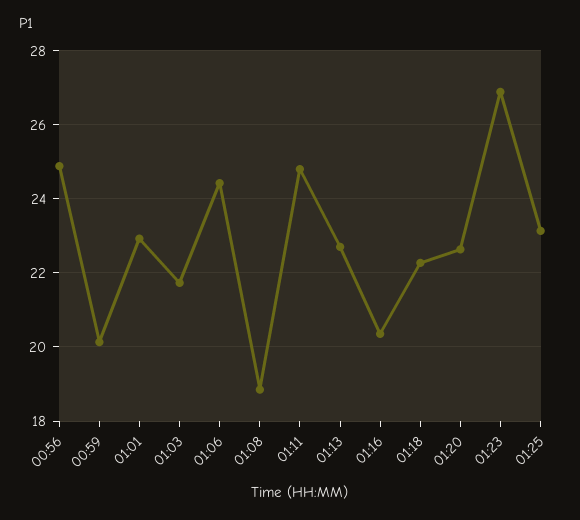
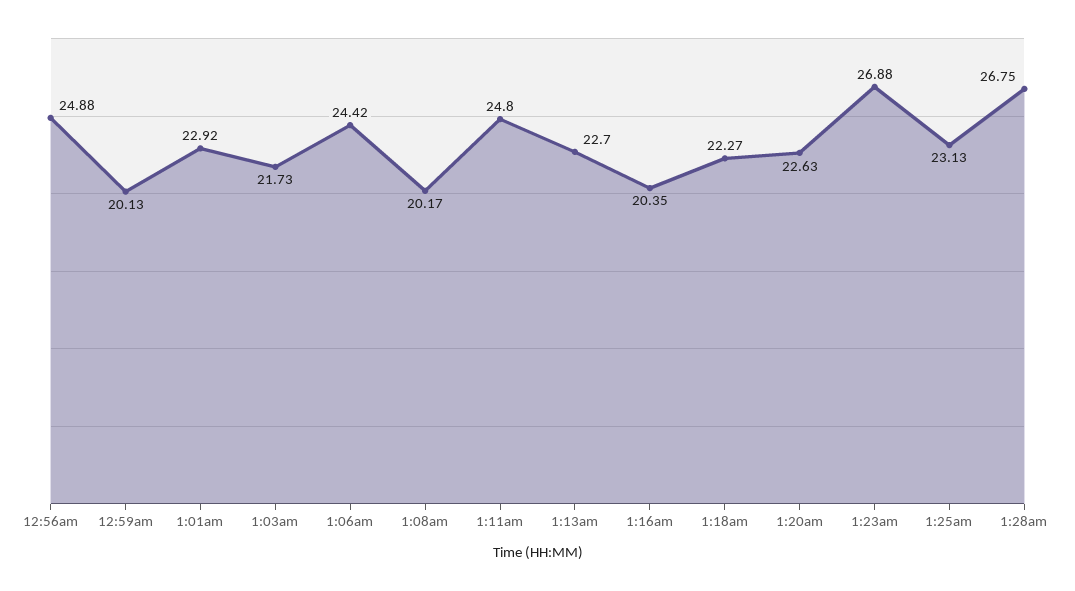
01:08: 18.8 -> 20.17
1:28am: none -> 26.75

